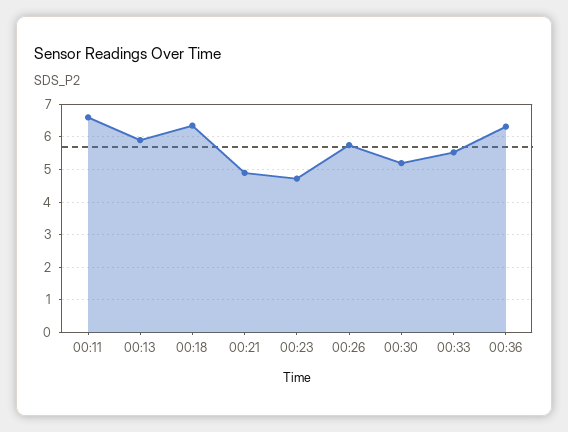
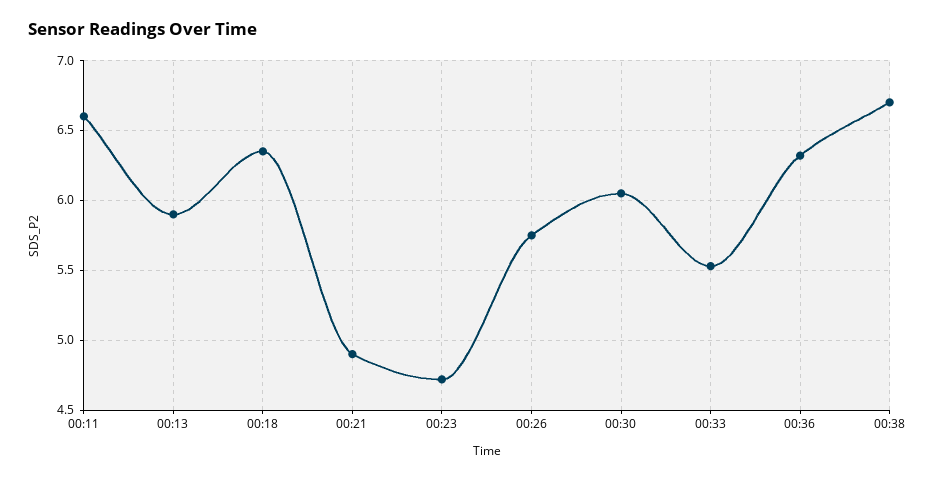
00:30: 5.2 -> 6.05
00:38: none -> 6.7

